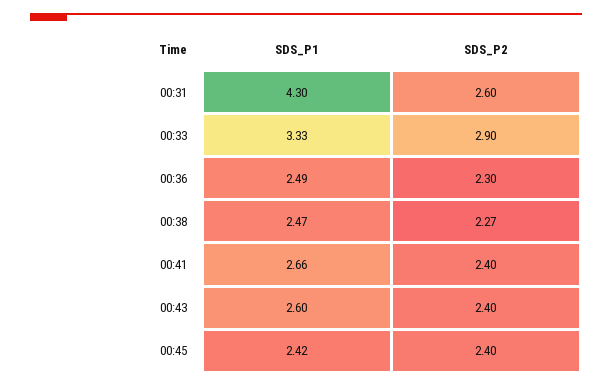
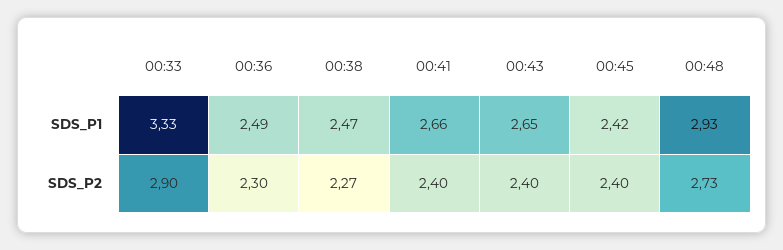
SDS_P1, 00:31: 4.3 -> none
SDS_P2, 00:31: 2.6 -> none
SDS_P1, 00:43: 2.6 -> 2.65
SDS_P1, 00:48: none -> 2.93
SDS_P2, 00:48: none -> 2.73

